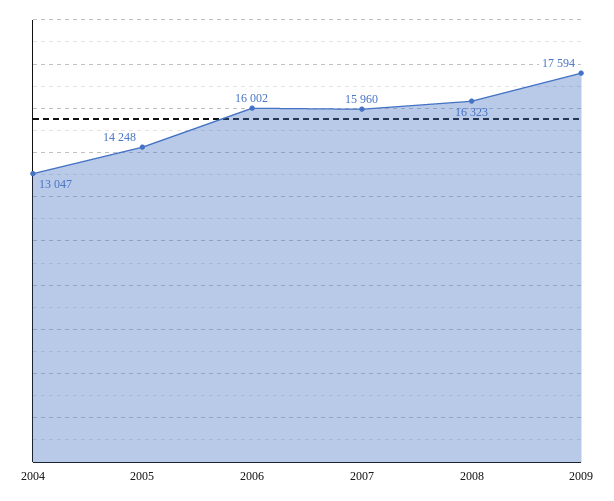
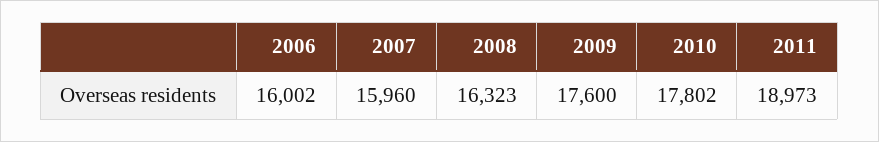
2004: 13047 -> none
2005: 14248 -> none
2009: 17594 -> 17600
2010: none -> 17802
2011: none -> 18973

